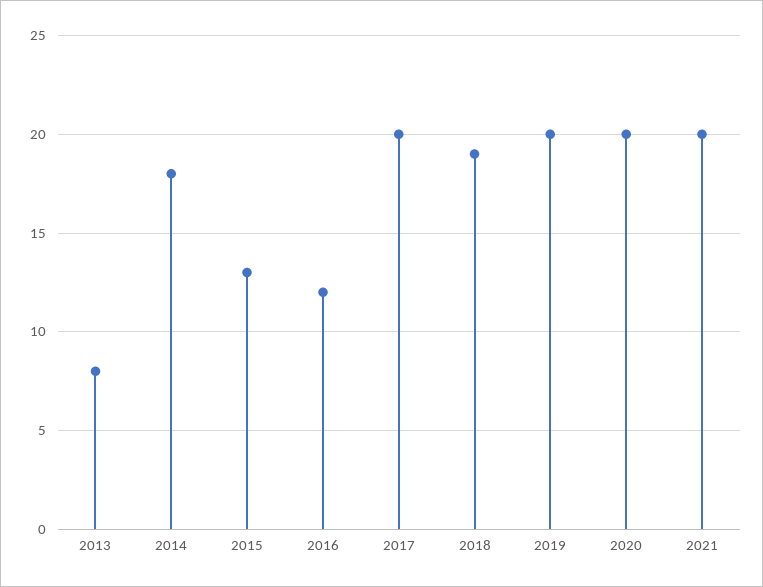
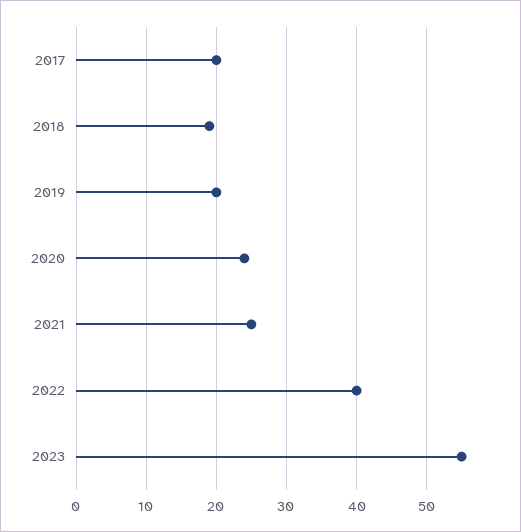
2013: 8 -> none
2014: 18 -> none
2015: 13 -> none
2016: 12 -> none
2020: 20 -> 24
2021: 20 -> 25
2022: none -> 40
2023: none -> 55

